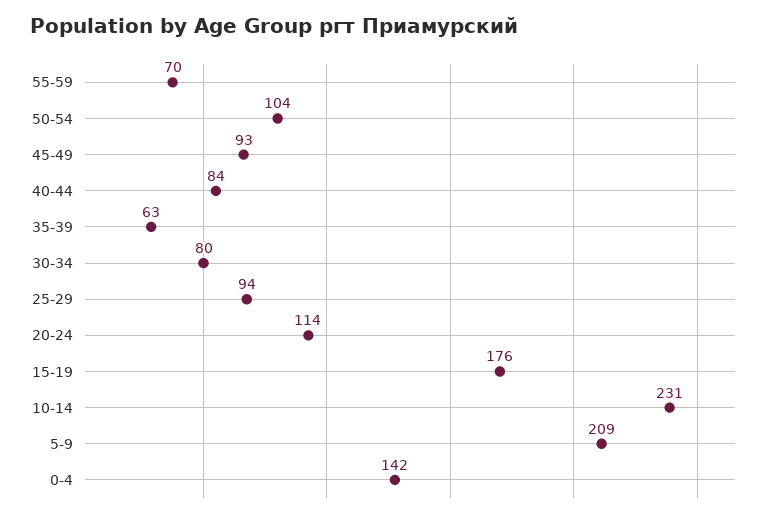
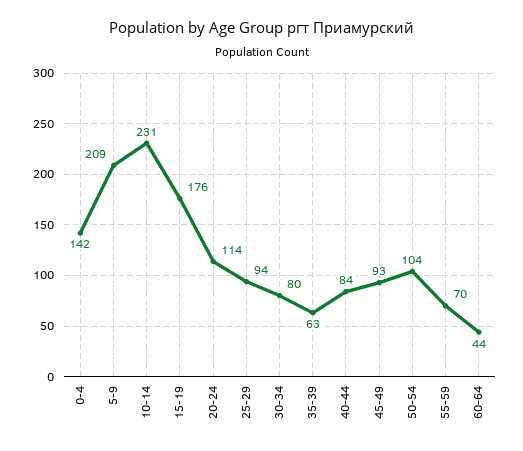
60-64: none -> 44

